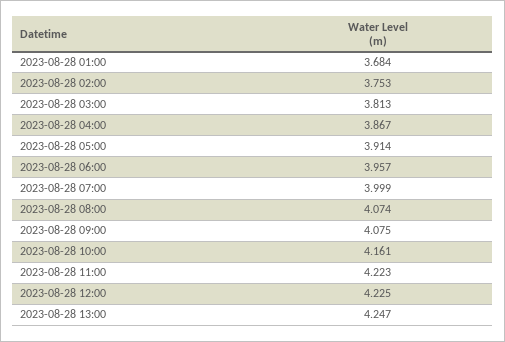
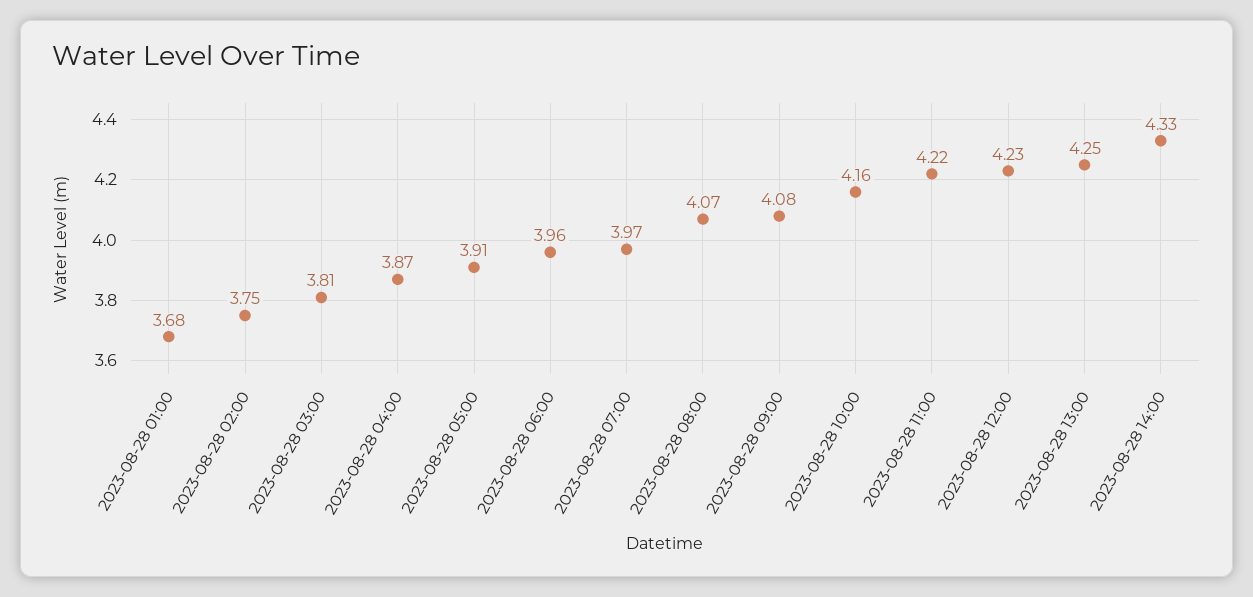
2023-08-28 07:00: 3.999 -> 3.97
2023-08-28 14:00: none -> 4.33

